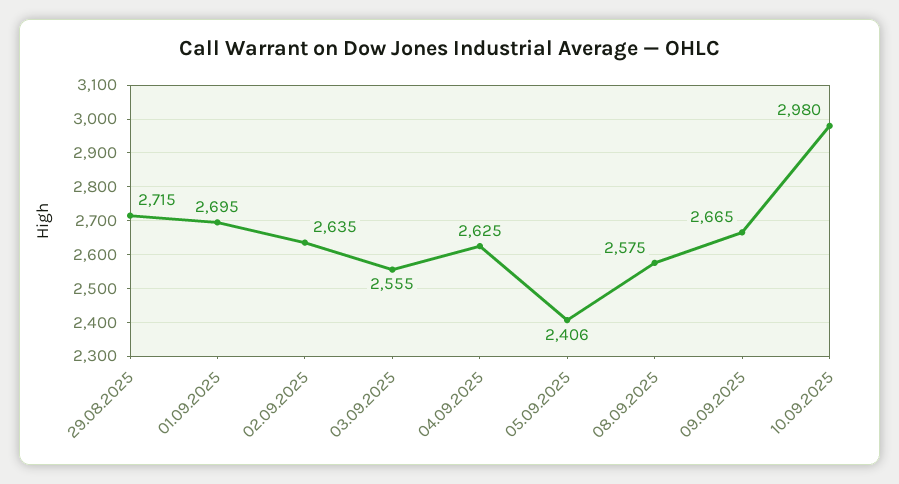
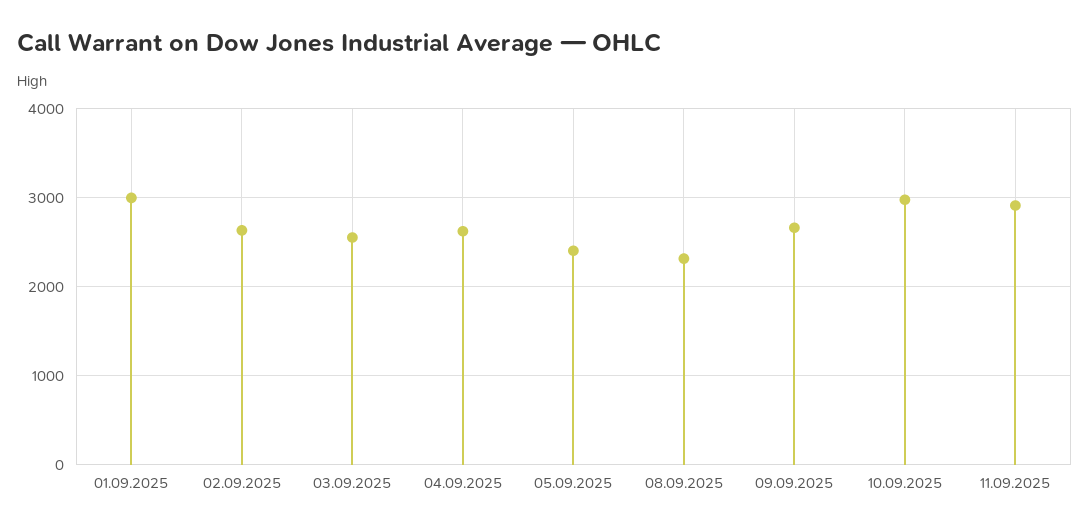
29.08.2025: 2715 -> none
01.09.2025: 2695 -> 3000
08.09.2025: 2575 -> 2300
11.09.2025: none -> 2900

